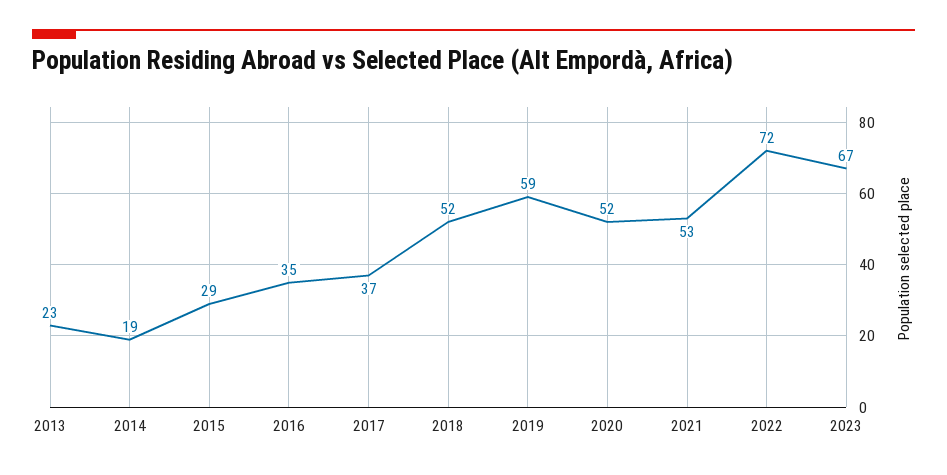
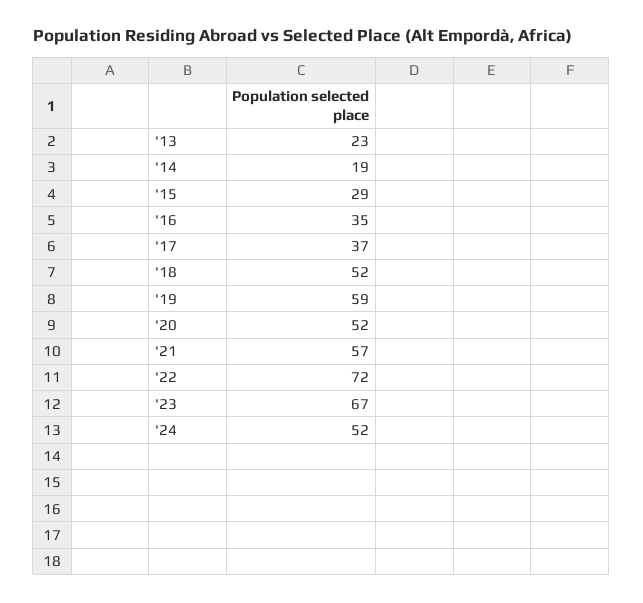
2021: 53 -> 57
'24: none -> 52

